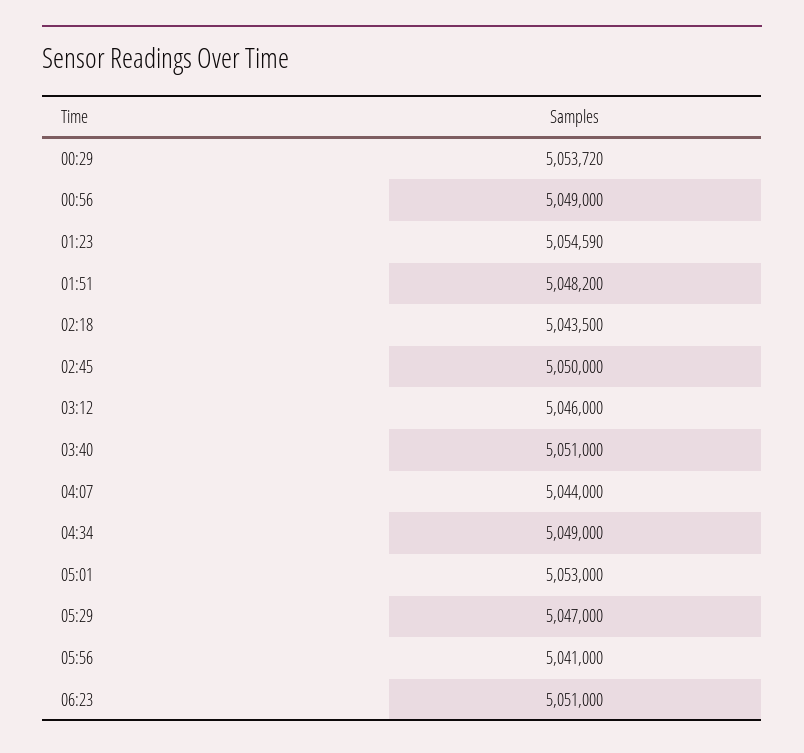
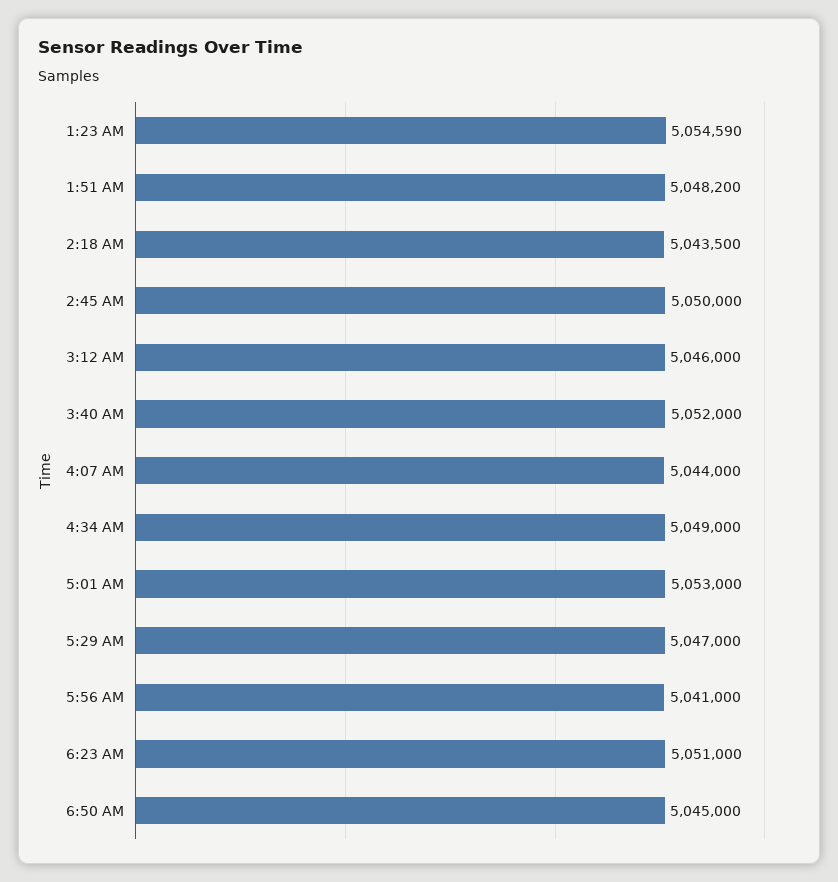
00:29: 5053720 -> none
00:56: 5049000 -> none
03:40: 5051000 -> 5052000
6:50 AM: none -> 5045000

